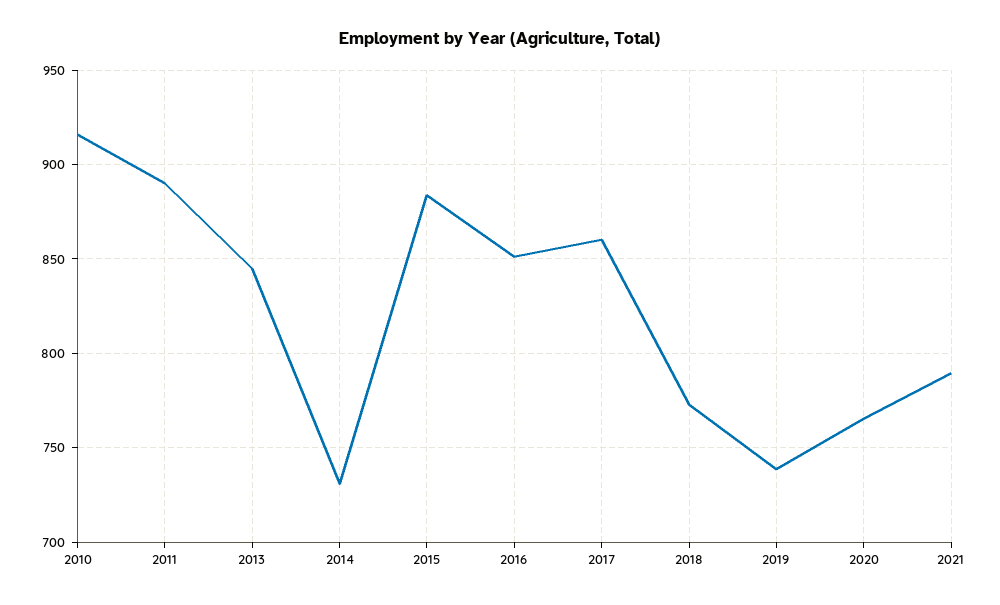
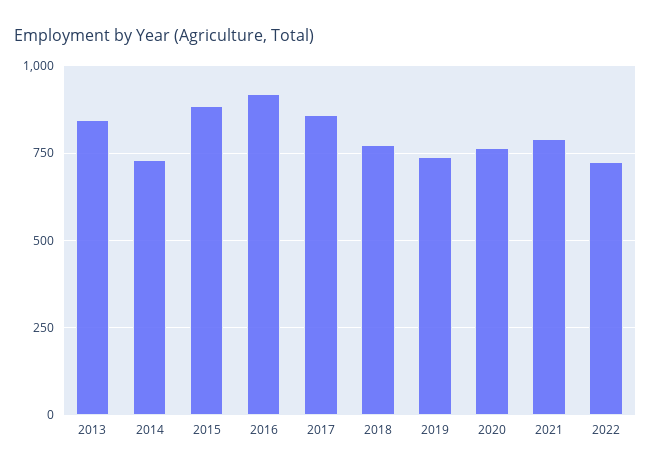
2010: 915 -> none
2011: 890 -> none
2016: 850 -> 925
2022: none -> 725

